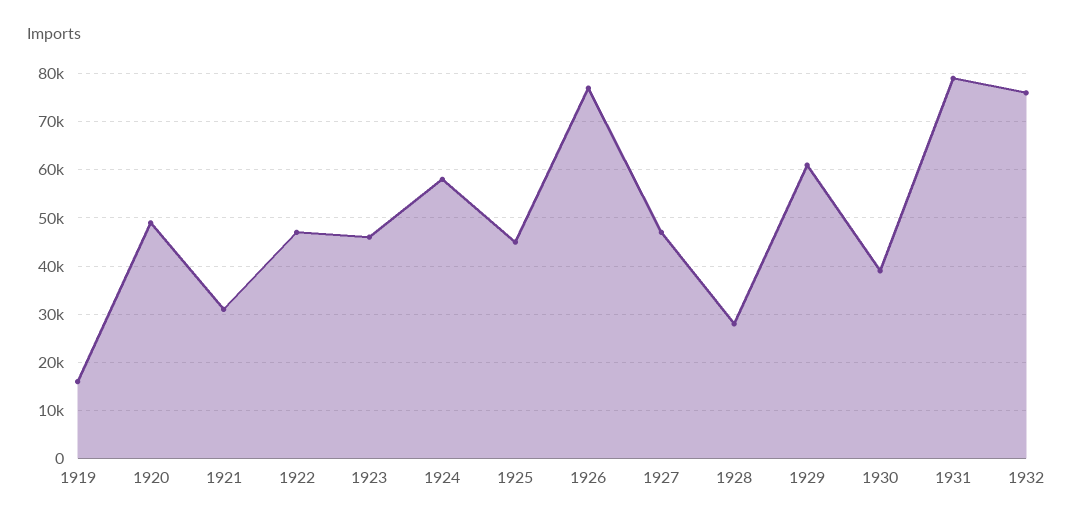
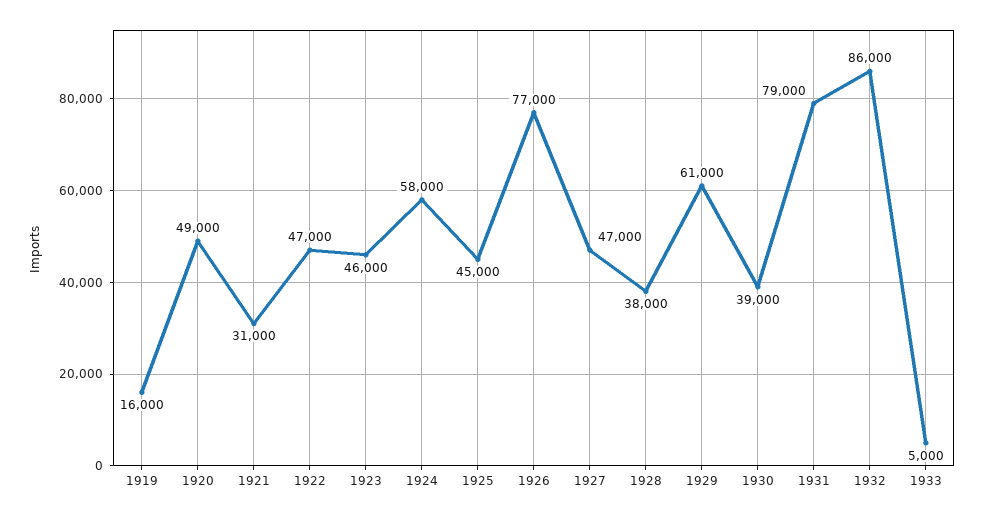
1928: 28000 -> 38000
1932: 76000 -> 86000
1933: none -> 5000

